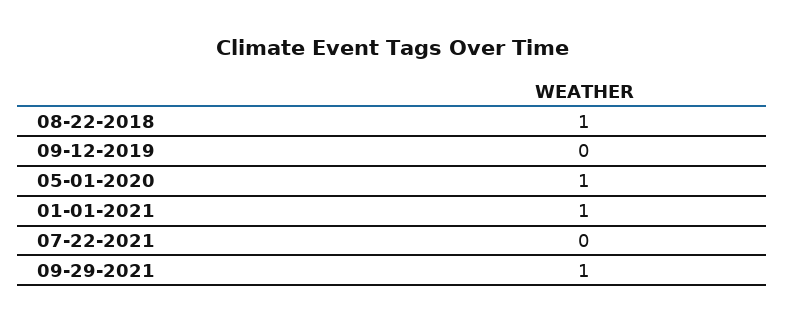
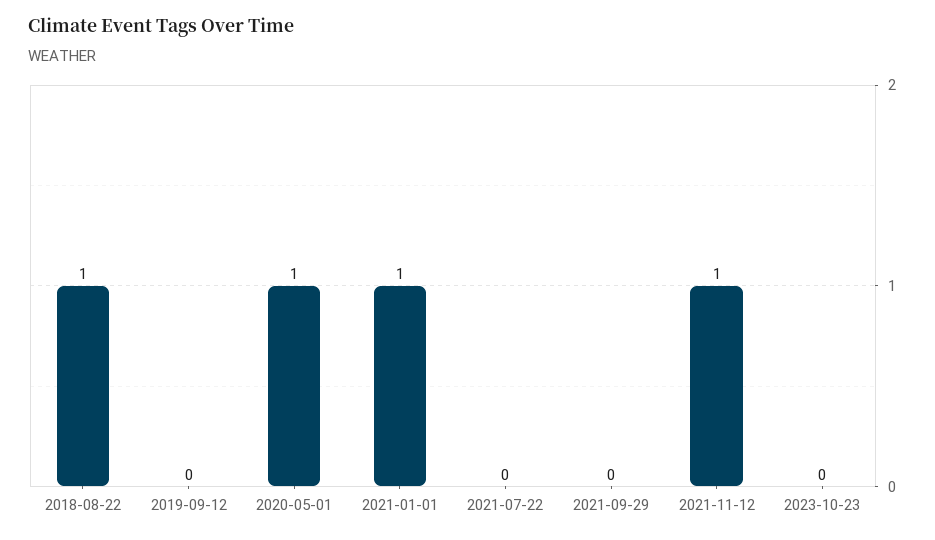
09-29-2021: 1 -> 0
2021-11-12: none -> 1
2023-10-23: none -> 0

